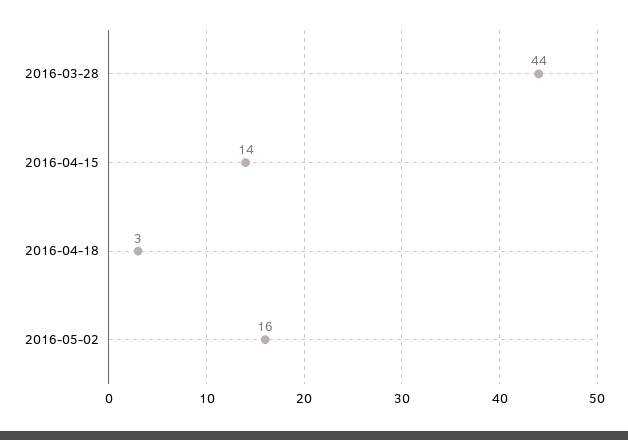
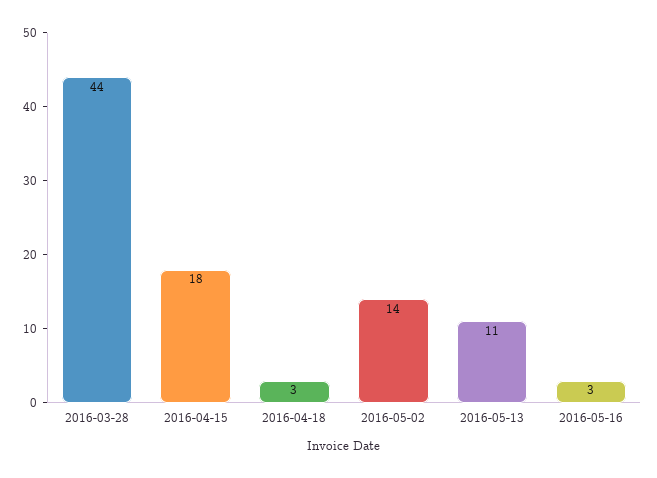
2016-04-15: 14 -> 18
2016-05-02: 16 -> 14
2016-05-13: none -> 11
2016-05-16: none -> 3

